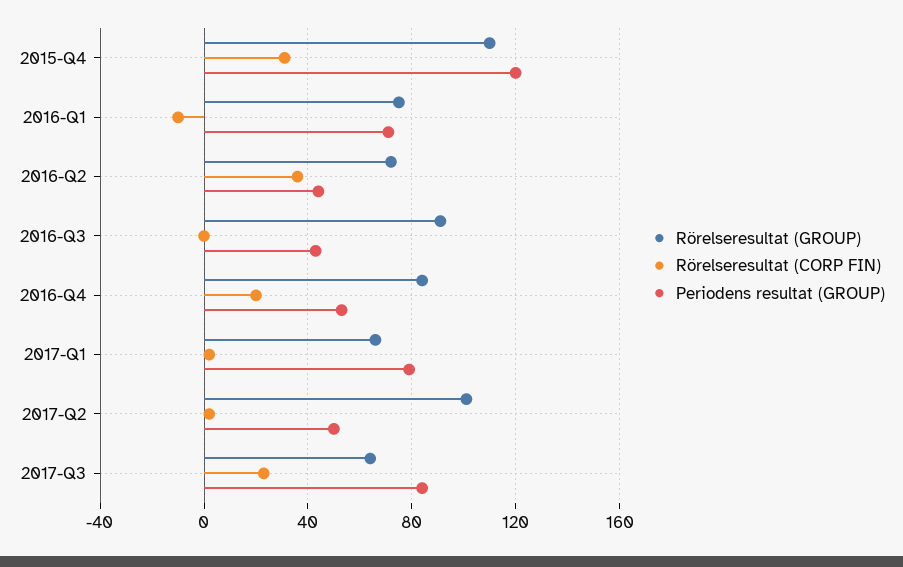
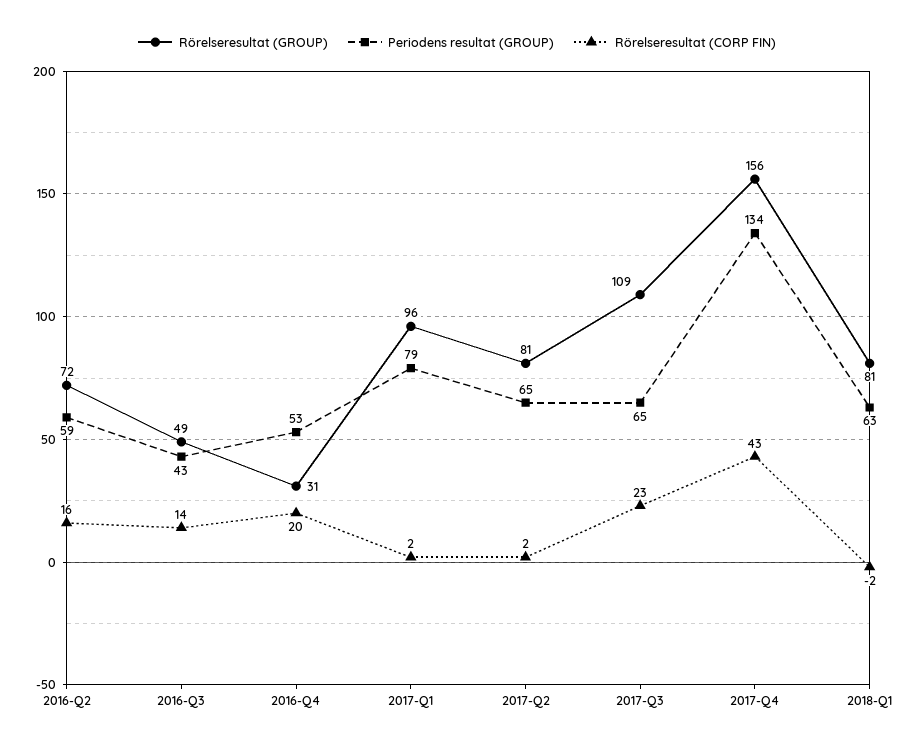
Rörelseresultat (GROUP), 2015-Q4: 110 -> none
Rörelseresultat (CORP FIN), 2015-Q4: 30 -> none
Periodens resultat (GROUP), 2015-Q4: 120 -> none
Rörelseresultat (GROUP), 2016-Q1: 75 -> none
Rörelseresultat (CORP FIN), 2016-Q1: -10 -> none
Periodens resultat (GROUP), 2016-Q1: 70 -> none
Rörelseresultat (CORP FIN), 2016-Q2: 35 -> 16
Periodens resultat (GROUP), 2016-Q2: 45 -> 59
Rörelseresultat (GROUP), 2016-Q3: 90 -> 49
Rörelseresultat (CORP FIN), 2016-Q3: 0 -> 14
Rörelseresultat (GROUP), 2016-Q4: 85 -> 31
Rörelseresultat (GROUP), 2017-Q1: 65 -> 96
Rörelseresultat (GROUP), 2017-Q2: 100 -> 81
Periodens resultat (GROUP), 2017-Q2: 50 -> 65
Rörelseresultat (GROUP), 2017-Q3: 65 -> 109
Periodens resultat (GROUP), 2017-Q3: 85 -> 65
Rörelseresultat (GROUP), 2017-Q4: none -> 156
Periodens resultat (GROUP), 2017-Q4: none -> 134
Rörelseresultat (CORP FIN), 2017-Q4: none -> 43
Rörelseresultat (GROUP), 2018-Q1: none -> 81
Periodens resultat (GROUP), 2018-Q1: none -> 63
Rörelseresultat (CORP FIN), 2018-Q1: none -> -2

